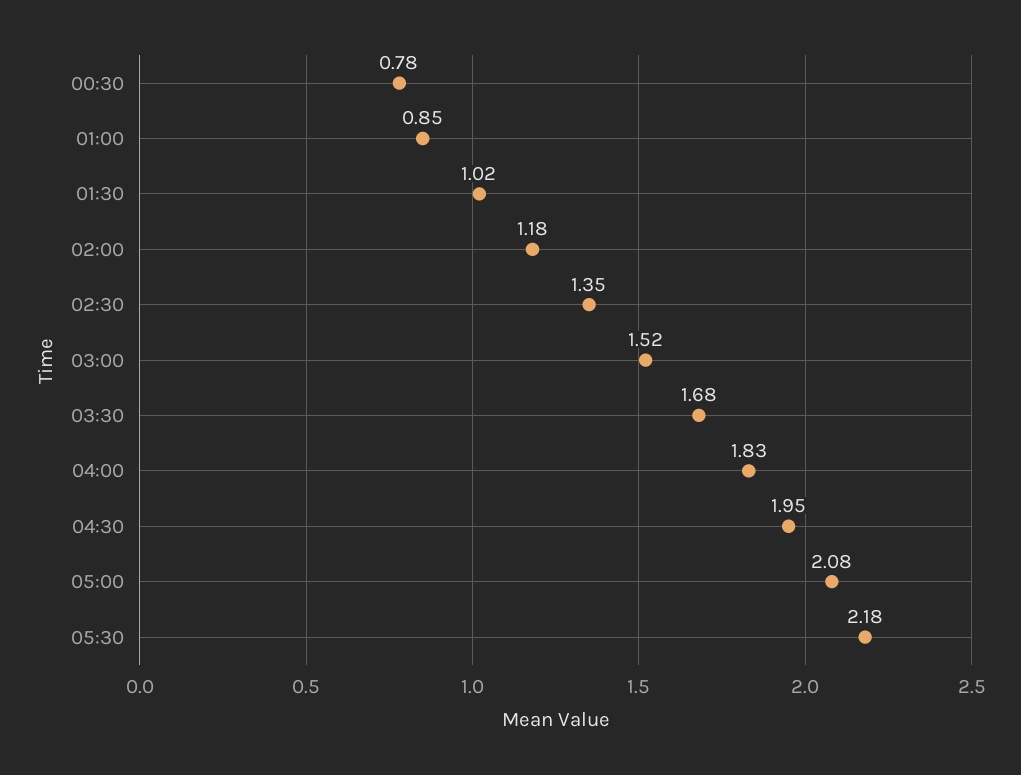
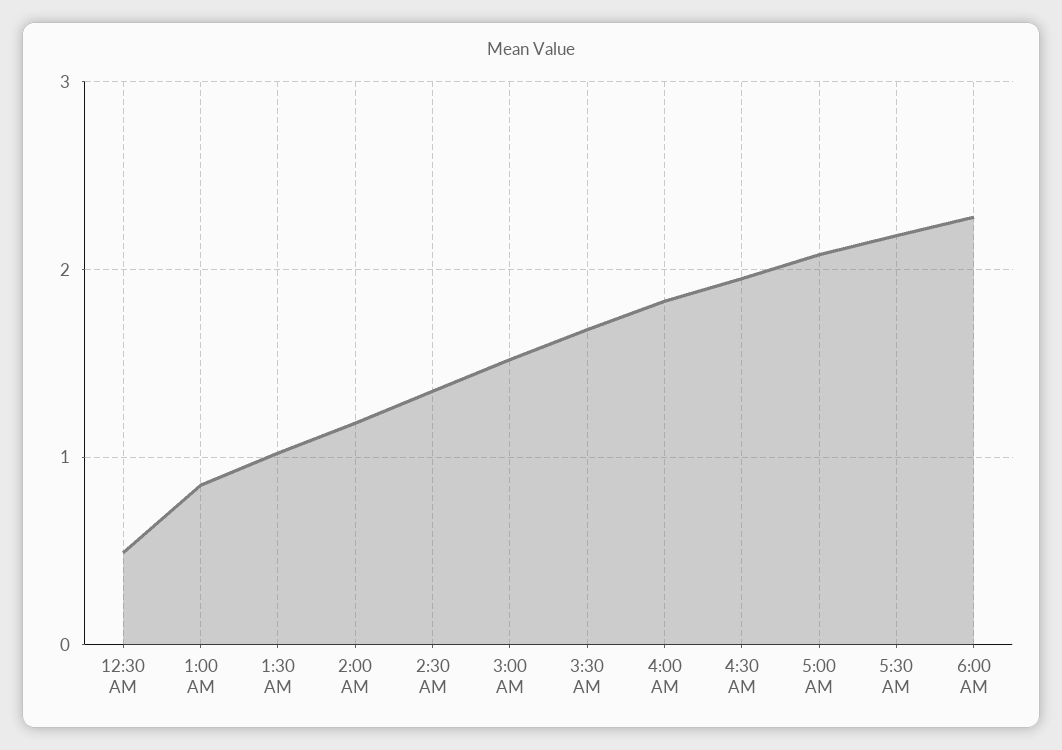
00:30: 0.78 -> 0.5
6:00 AM: none -> 2.3

